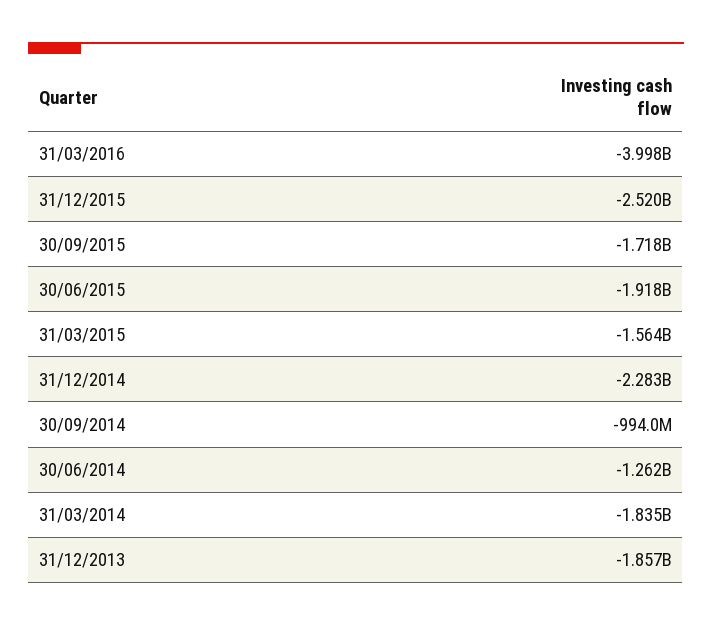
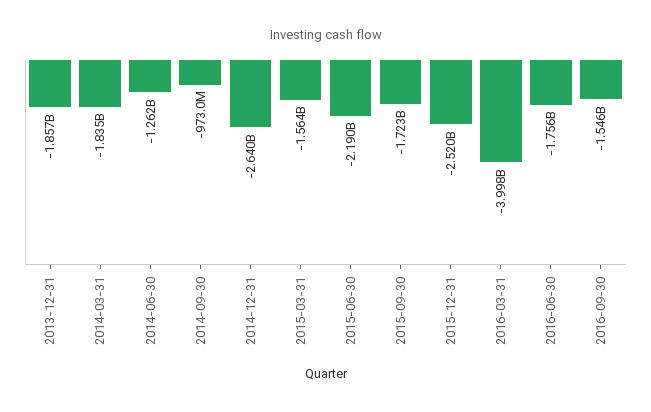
30/09/2015: -1718000000 -> -1723000000
30/06/2015: -1918000000 -> -2190000000
31/12/2014: -2283000000 -> -2640000000
30/09/2014: -994000000 -> -973000000
2016-06-30: none -> -1756000000
2016-09-30: none -> -1546000000

